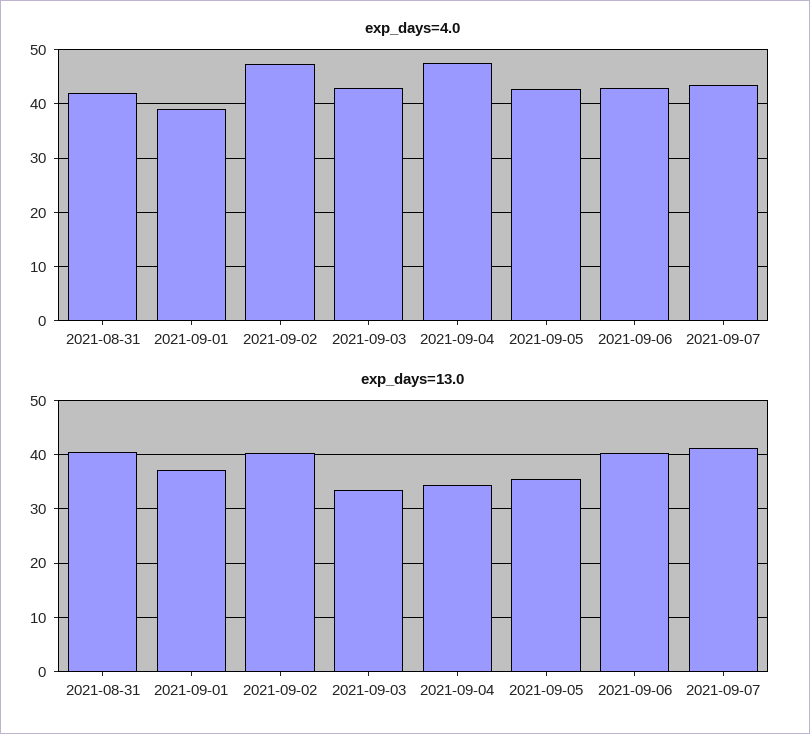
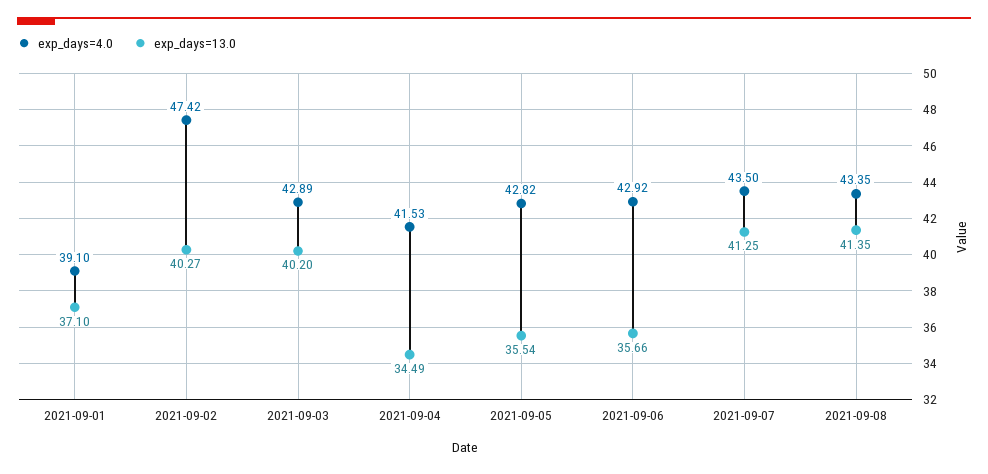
exp_days=4.0, 2021-08-31: 42 -> none
exp_days=4.0, 2021-09-04: 48 -> 41.53
exp_days=13.0, 2021-08-31: 40 -> none
exp_days=13.0, 2021-09-03: 34 -> 40.2
exp_days=13.0, 2021-09-06: 40 -> 35.66
exp_days=4.0, 2021-09-08: none -> 43.35
exp_days=13.0, 2021-09-08: none -> 41.35

